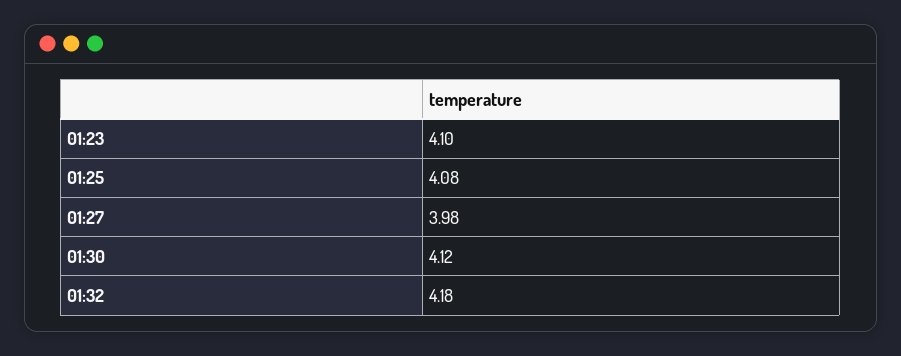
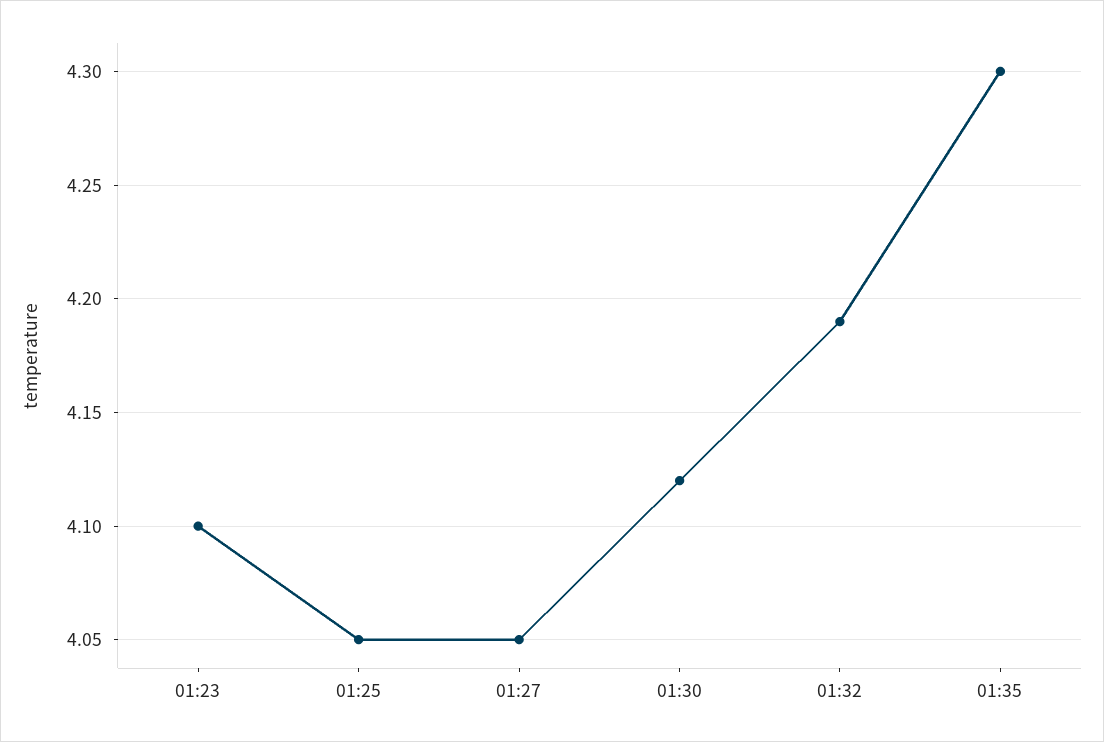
01:25: 4.08 -> 4.05
01:27: 3.98 -> 4.05
01:32: 4.18 -> 4.19
01:35: none -> 4.3

